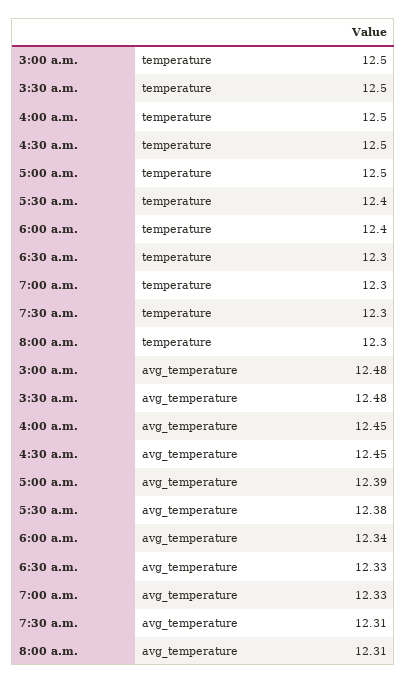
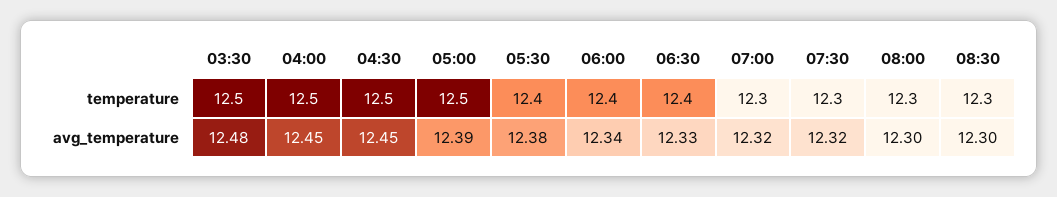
3:00 a.m., temperature: 12.5 -> none
6:30 a.m., temperature: 12.3 -> 12.4
3:00 a.m., avg_temperature: 12.48 -> none
7:00 a.m., avg_temperature: 12.33 -> 12.32
7:30 a.m., avg_temperature: 12.31 -> 12.32
8:00 a.m., avg_temperature: 12.31 -> 12.3
08:30, temperature: none -> 12.3
08:30, avg_temperature: none -> 12.3

